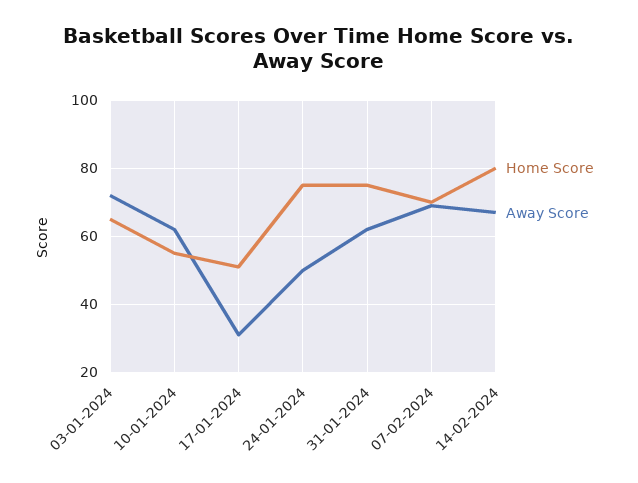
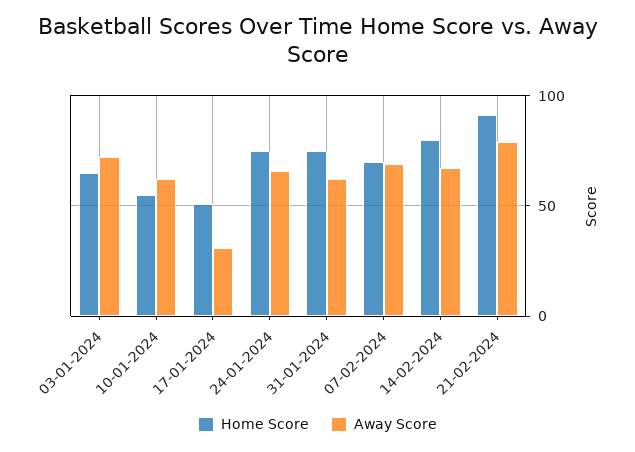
Away Score, 24-01-2024: 50 -> 65
Home Score, 21-02-2024: none -> 90
Away Score, 21-02-2024: none -> 80

